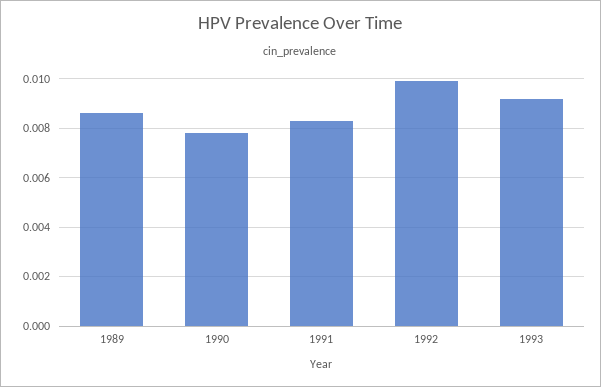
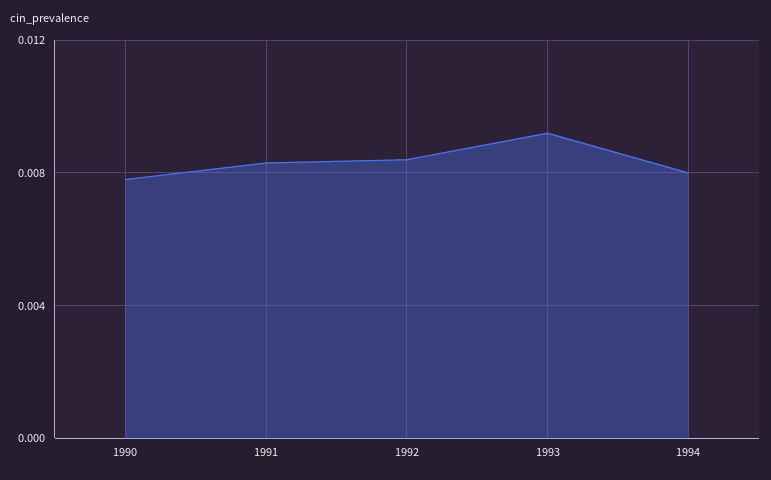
1989: 0.0085 -> none
1992: 0.01 -> 0.0085
1994: none -> 0.008

